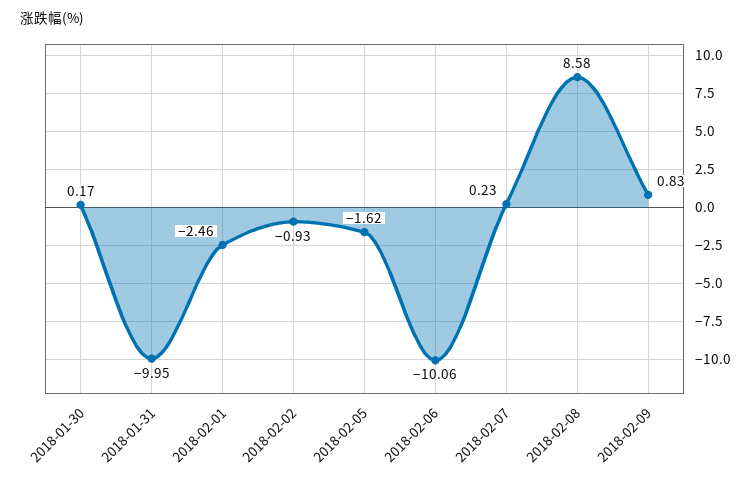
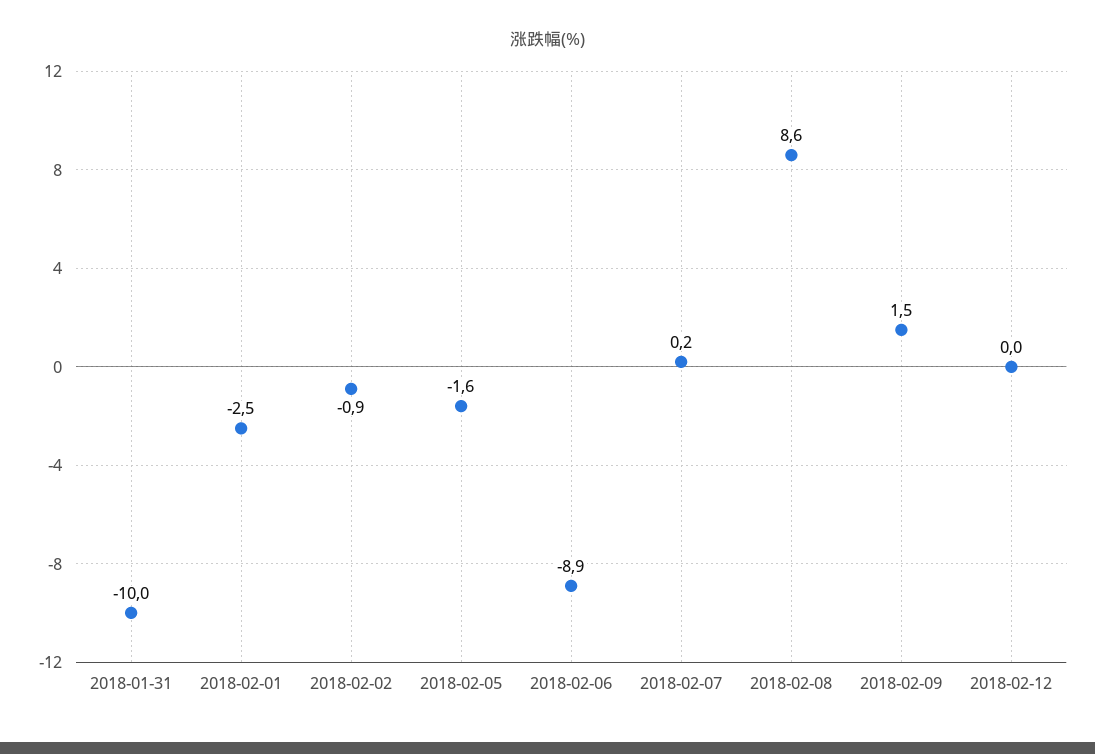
2018-01-30: 0.17 -> none
2018-02-06: -10.06 -> -8.9
2018-02-09: 0.83 -> 1.5
2018-02-12: none -> 0

